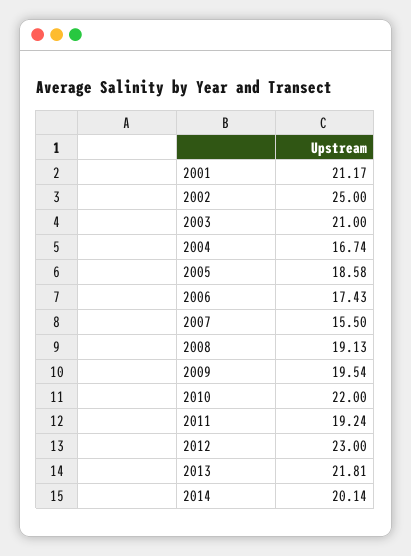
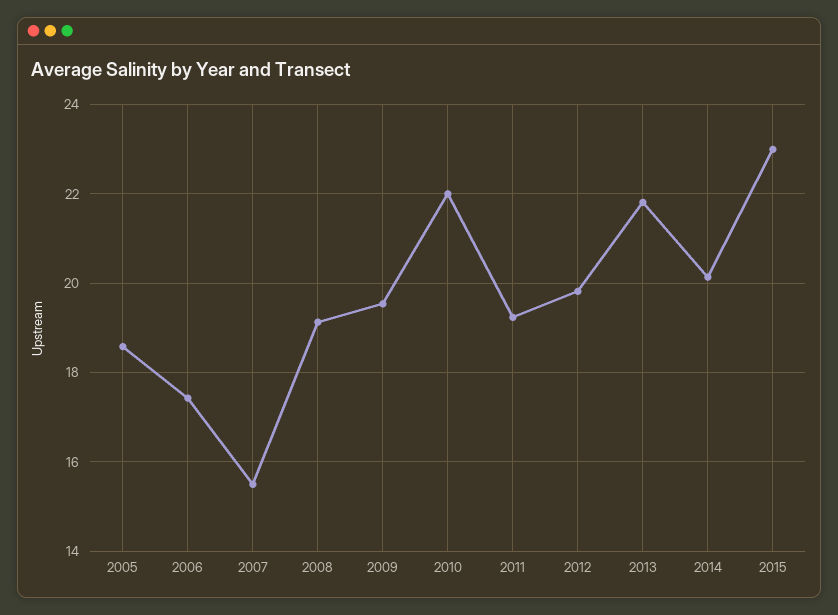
2001: 21.17 -> none
2002: 25 -> none
2003: 21 -> none
2004: 16.74 -> none
2012: 23 -> 19.8
2015: none -> 23

